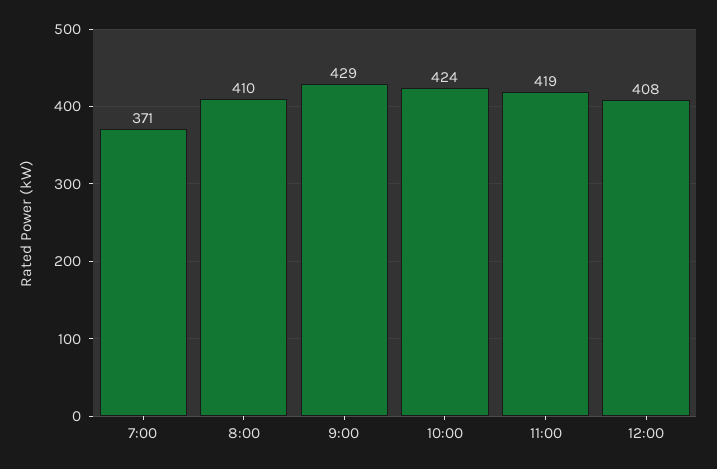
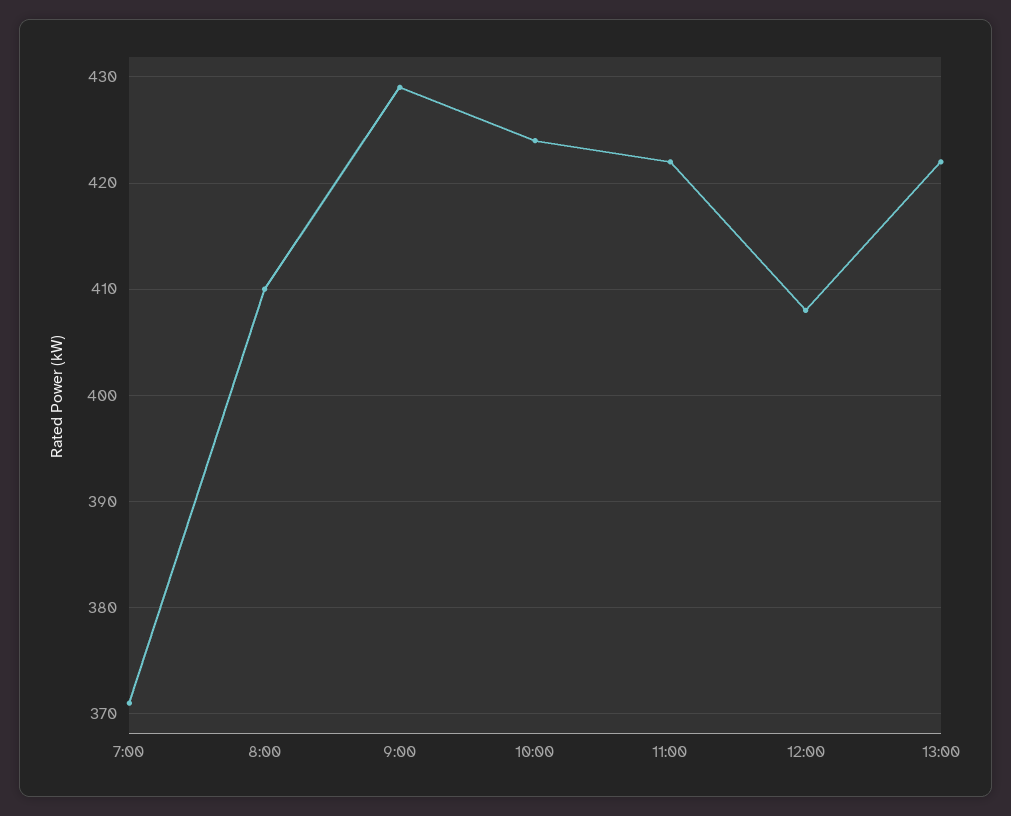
11:00: 419 -> 422
13:00: none -> 422

